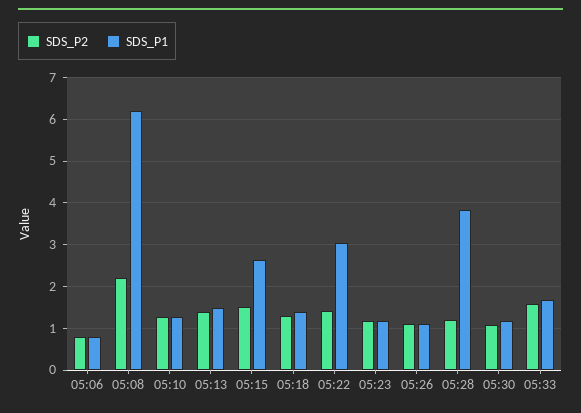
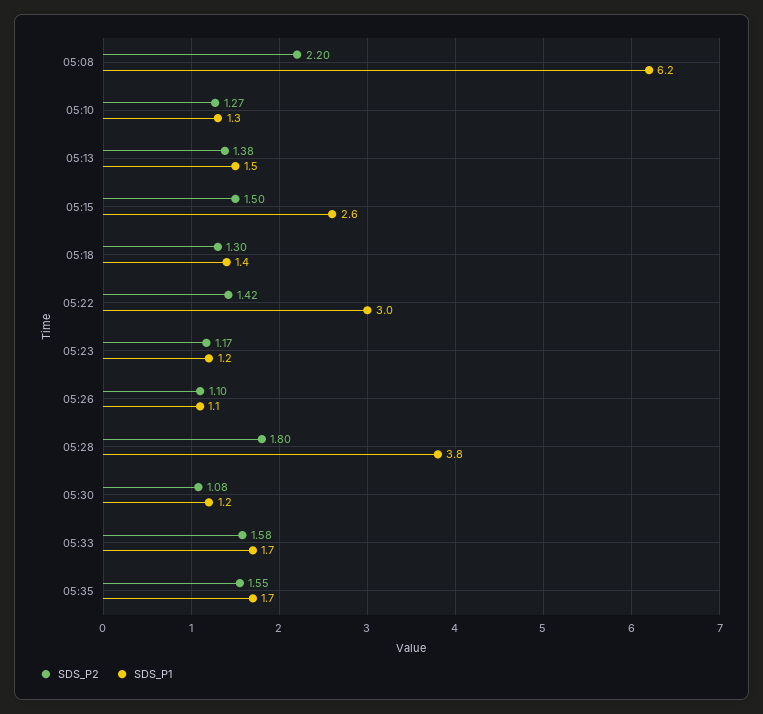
SDS_P2, 05:06: 0.8 -> none
SDS_P1, 05:06: 0.8 -> none
SDS_P2, 05:28: 1.2 -> 1.8
SDS_P2, 05:35: none -> 1.55
SDS_P1, 05:35: none -> 1.7

